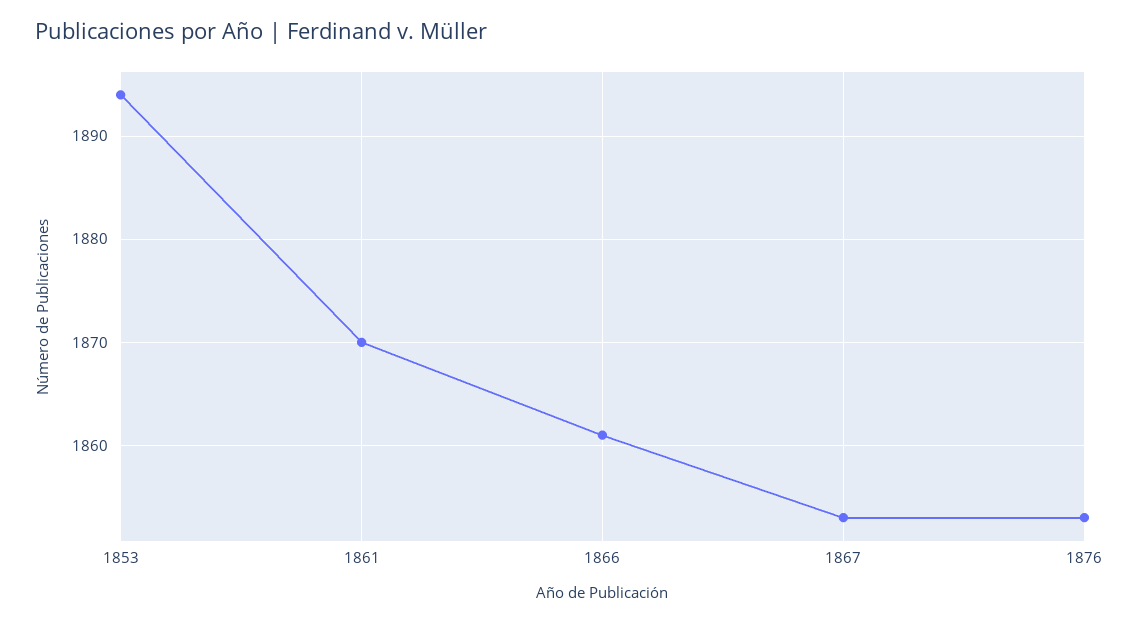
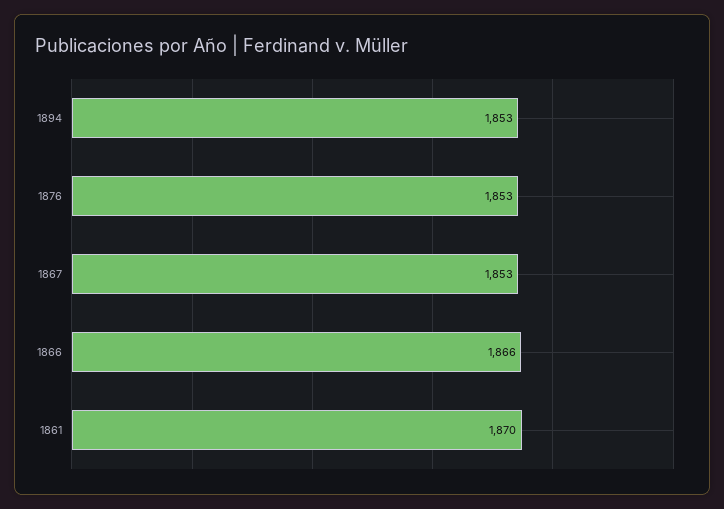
1853: 1894 -> none
1866: 1861 -> 1866
1894: none -> 1853

